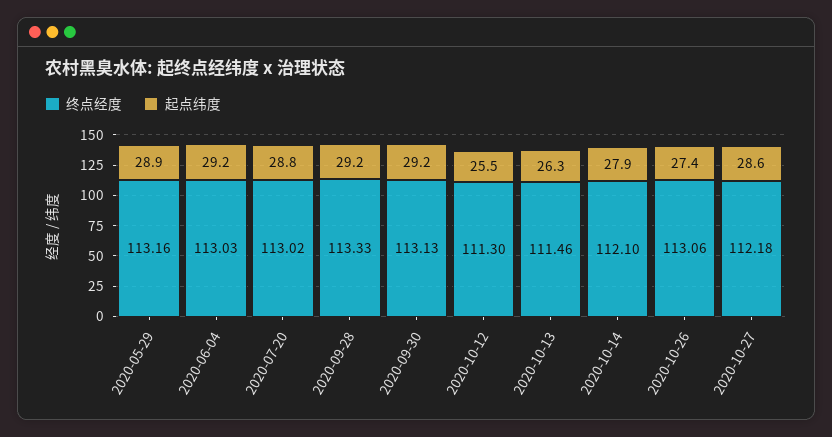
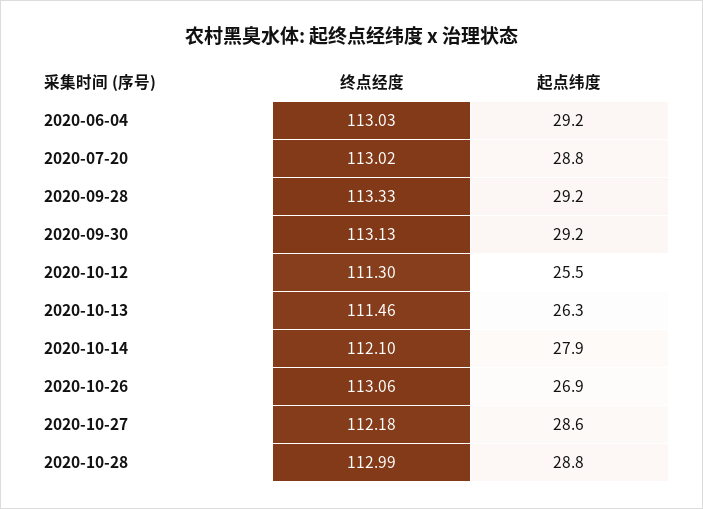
终点经度, 2020-05-29: 113.16 -> none
起点纬度, 2020-05-29: 28.9 -> none
起点纬度, 2020-10-26: 27.4 -> 26.9
终点经度, 2020-10-28: none -> 112.99
起点纬度, 2020-10-28: none -> 28.8

